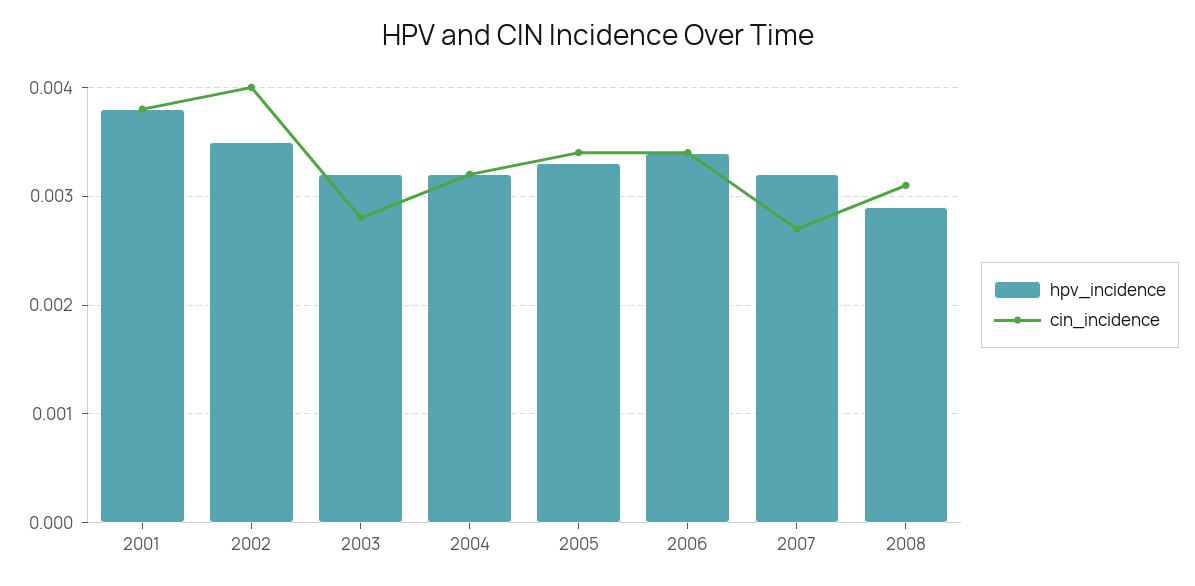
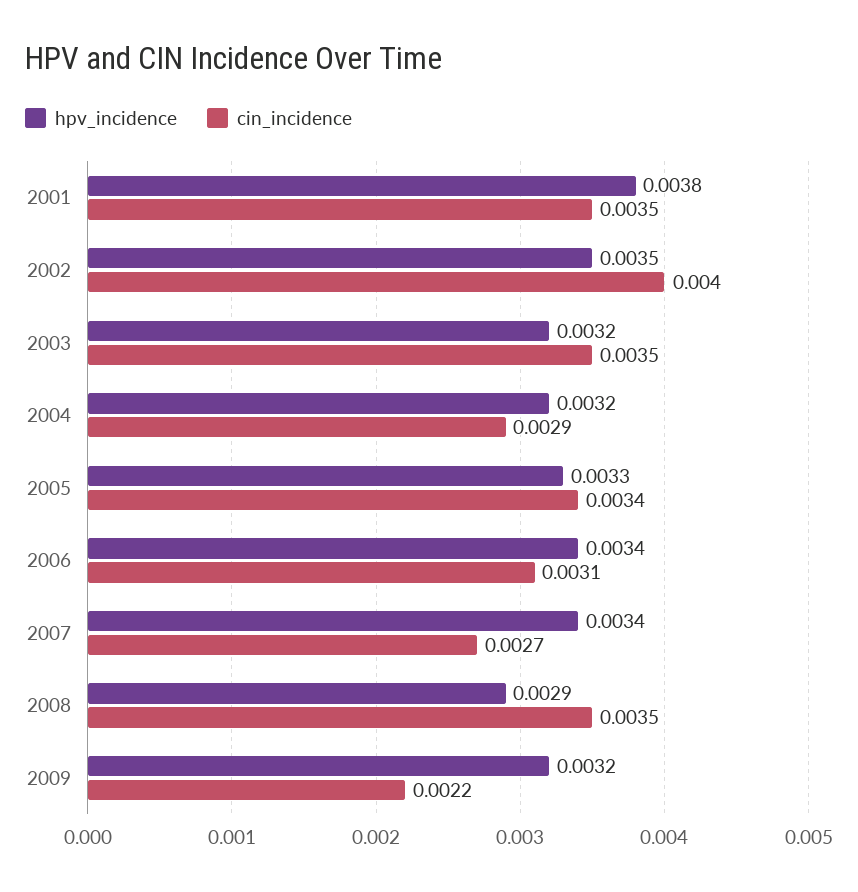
cin_incidence, 2001: 0.0038 -> 0.0035
cin_incidence, 2003: 0.0028 -> 0.0035
cin_incidence, 2004: 0.0032 -> 0.0029
cin_incidence, 2006: 0.0034 -> 0.0031
hpv_incidence, 2007: 0.0032 -> 0.0034
cin_incidence, 2008: 0.0031 -> 0.0035
hpv_incidence, 2009: none -> 0.0032
cin_incidence, 2009: none -> 0.0022

